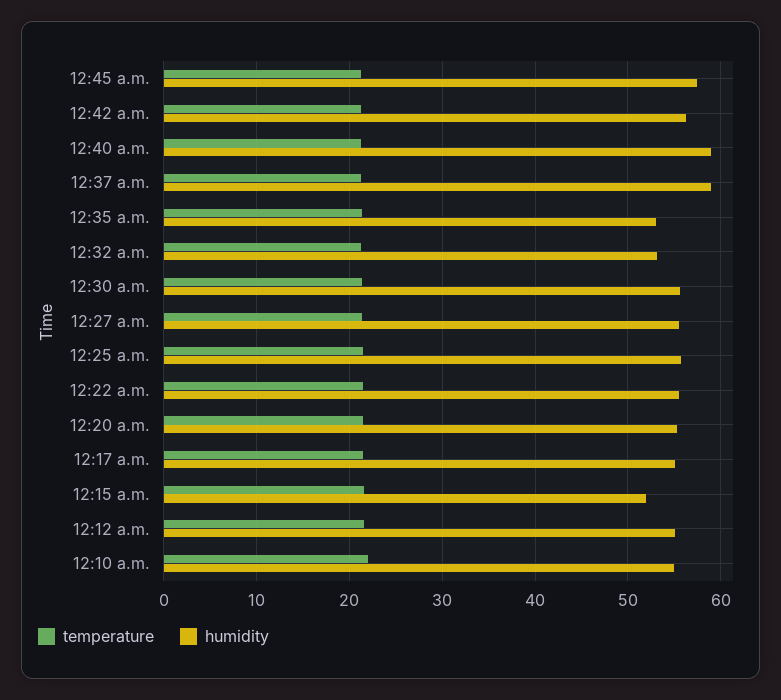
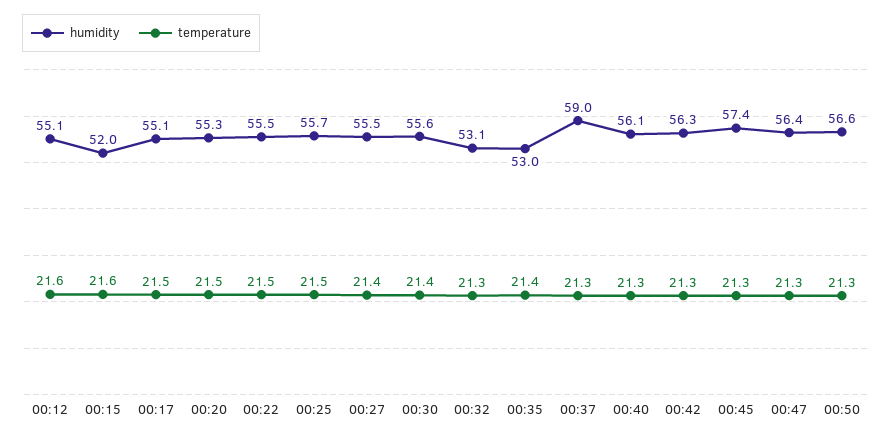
humidity, 12:40 a.m.: 59 -> 56.1
temperature, 12:10 a.m.: 22 -> none
humidity, 12:10 a.m.: 55 -> none
humidity, 00:47: none -> 56.4
temperature, 00:47: none -> 21.3
humidity, 00:50: none -> 56.6
temperature, 00:50: none -> 21.3

